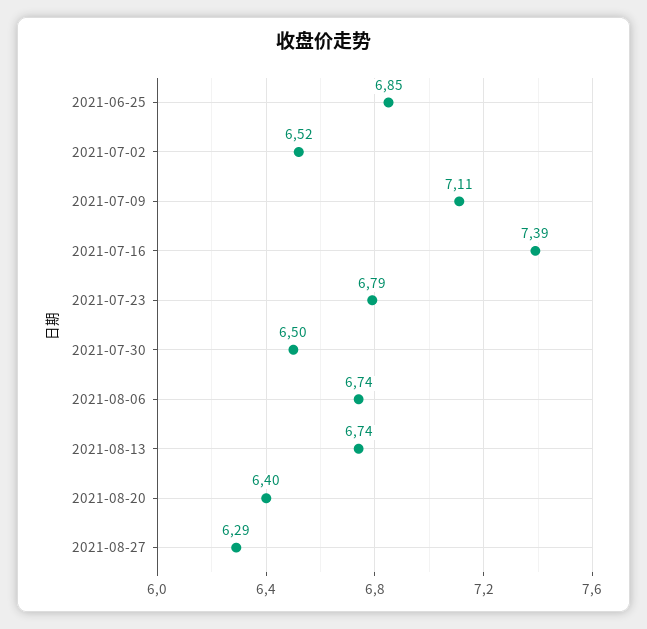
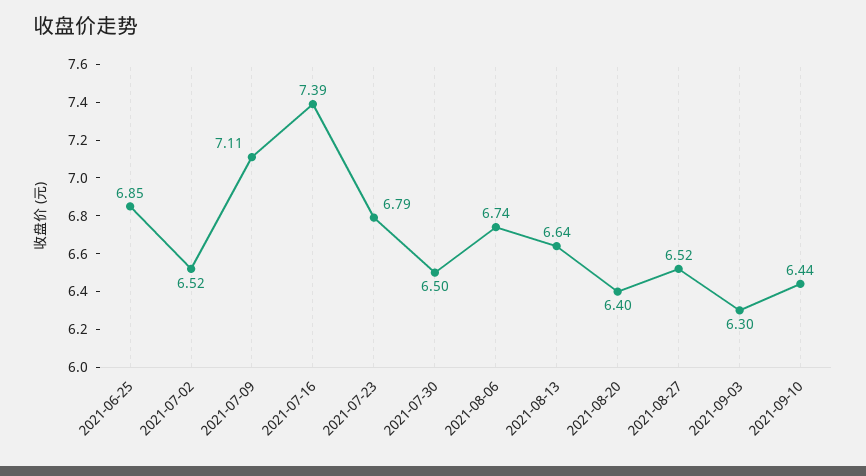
2021-08-13: 6.74 -> 6.64
2021-08-27: 6.29 -> 6.52
2021-09-03: none -> 6.3
2021-09-10: none -> 6.44

